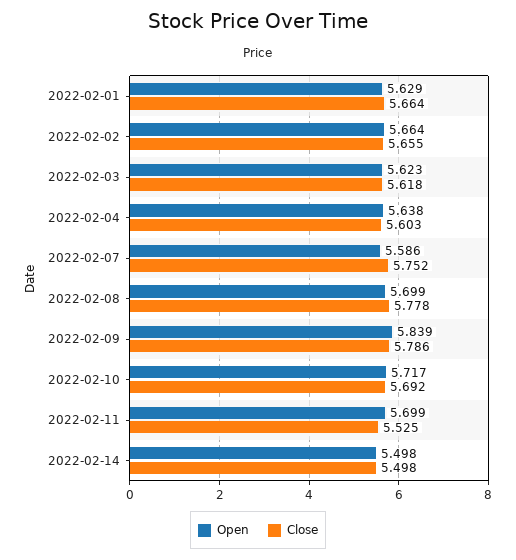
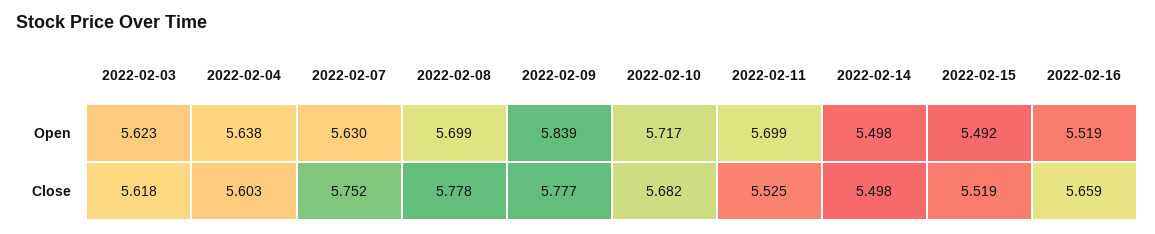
Open, 2022-02-01: 5.629 -> none
Close, 2022-02-01: 5.664 -> none
Open, 2022-02-02: 5.664 -> none
Close, 2022-02-02: 5.655 -> none
Open, 2022-02-07: 5.586 -> 5.63
Close, 2022-02-09: 5.786 -> 5.777
Close, 2022-02-10: 5.692 -> 5.682
Open, 2022-02-15: none -> 5.492
Open, 2022-02-16: none -> 5.519
Close, 2022-02-15: none -> 5.519
Close, 2022-02-16: none -> 5.659

